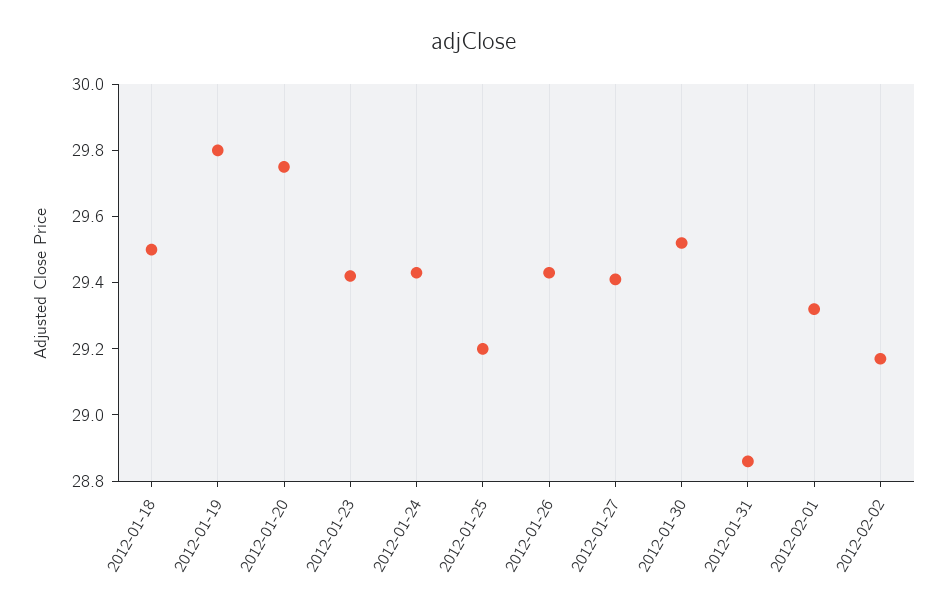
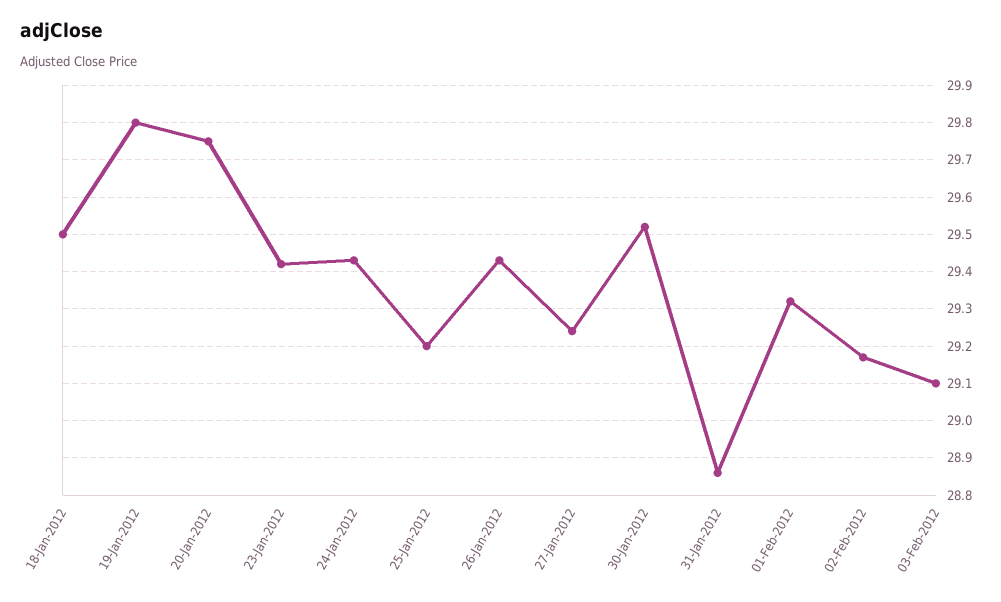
2012-01-27: 29.4 -> 29.25
03-Feb-2012: none -> 29.1

